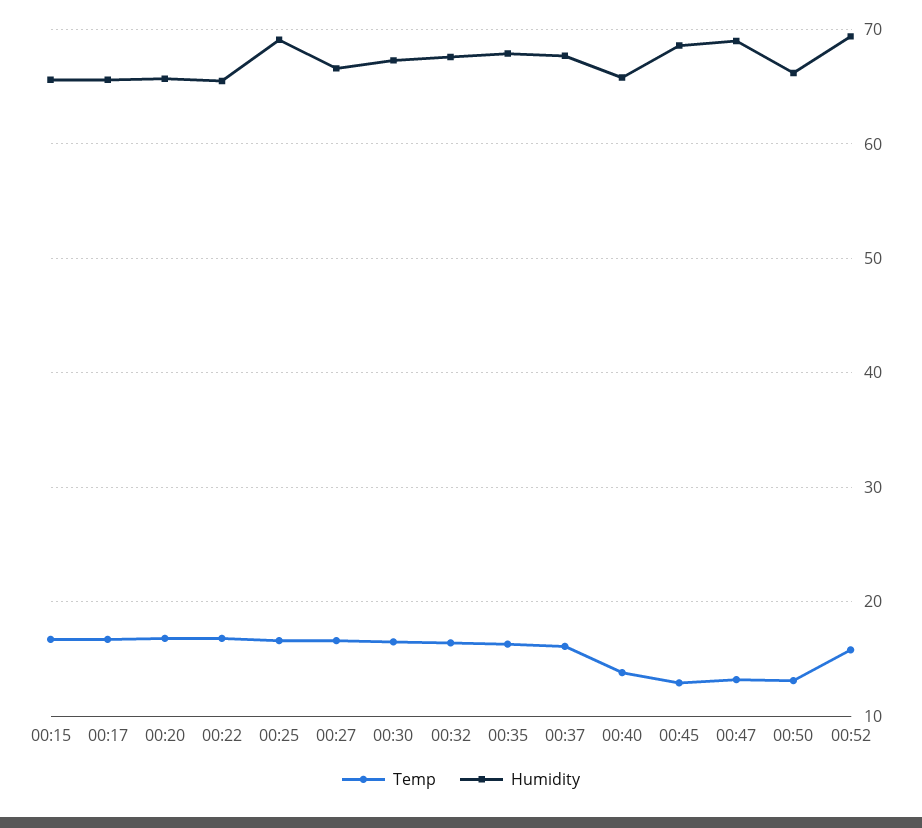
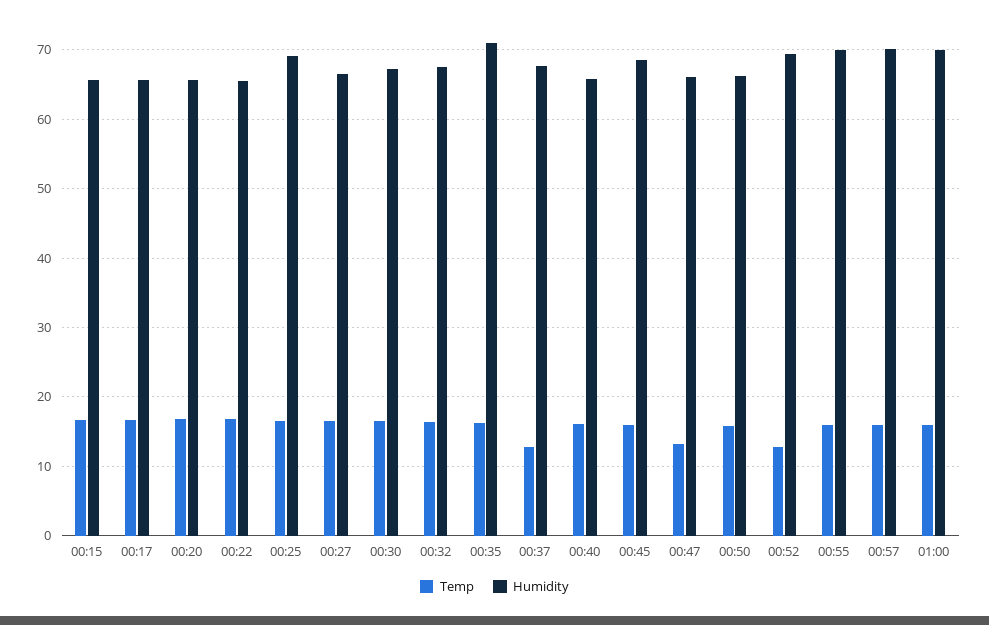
Humidity, 00:35: 68 -> 71
Temp, 00:37: 16 -> 13
Temp, 00:40: 14 -> 16
Temp, 00:45: 13 -> 16
Humidity, 00:47: 69 -> 66
Temp, 00:50: 13 -> 16
Temp, 00:52: 16 -> 13
Temp, 00:55: none -> 16
Humidity, 00:55: none -> 70
Temp, 00:57: none -> 16
Humidity, 00:57: none -> 70
Temp, 01:00: none -> 16
Humidity, 01:00: none -> 70

